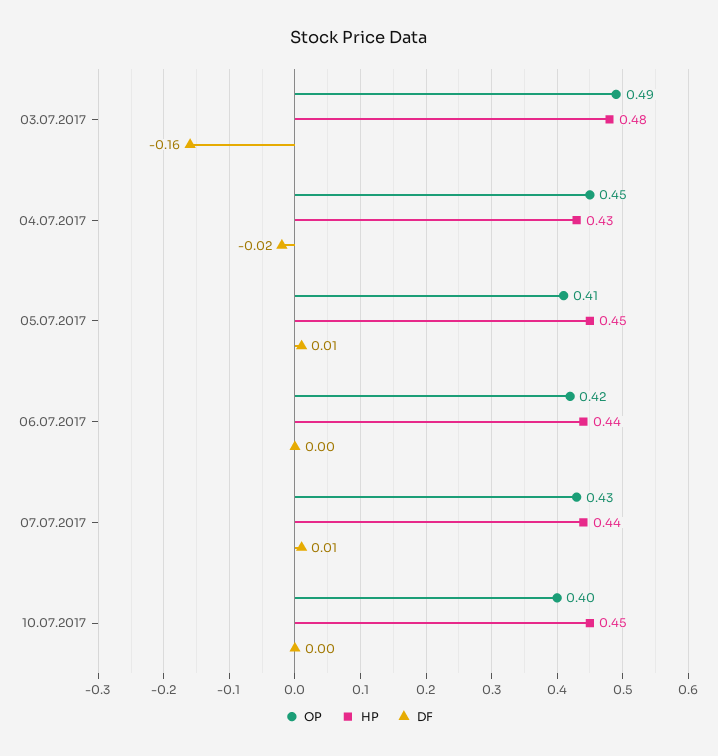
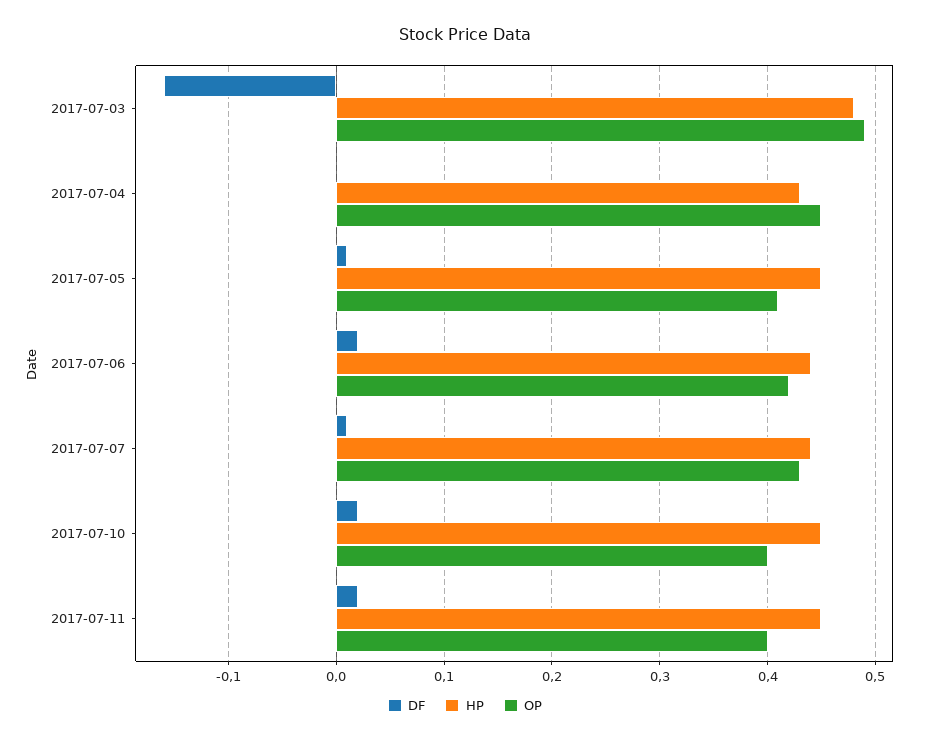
DF, 04.07.2017: -0.02 -> 0
DF, 06.07.2017: 0 -> 0.02
DF, 10.07.2017: 0 -> 0.02
DF, 2017-07-11: none -> 0.02
HP, 2017-07-11: none -> 0.45
OP, 2017-07-11: none -> 0.4

